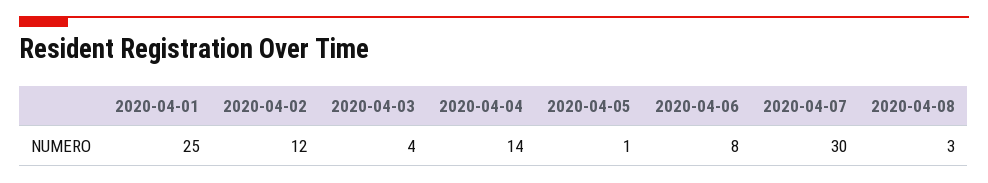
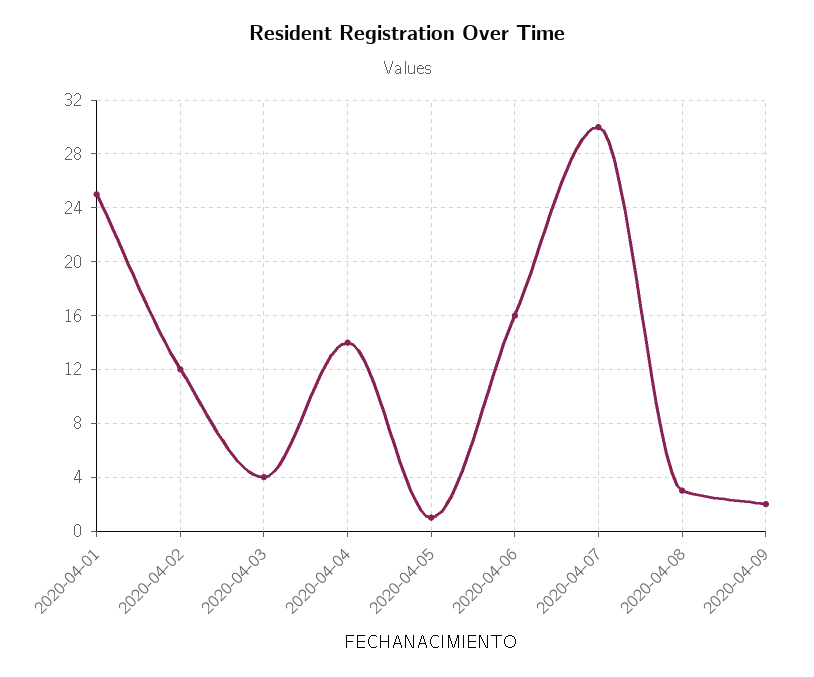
2020-04-06: 8 -> 16
2020-04-09: none -> 2

